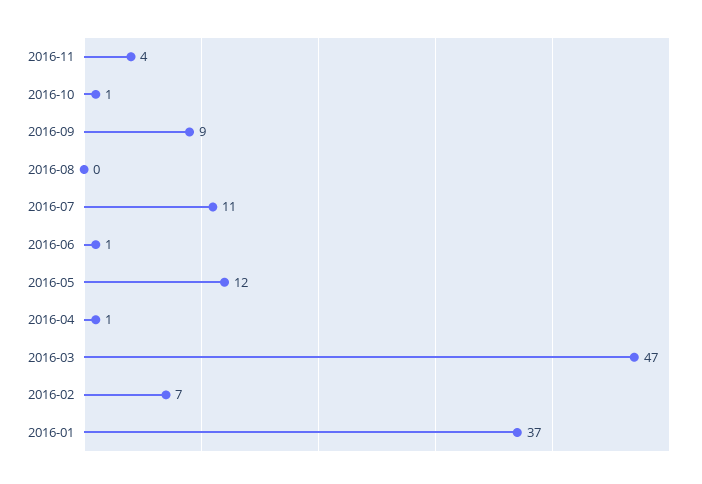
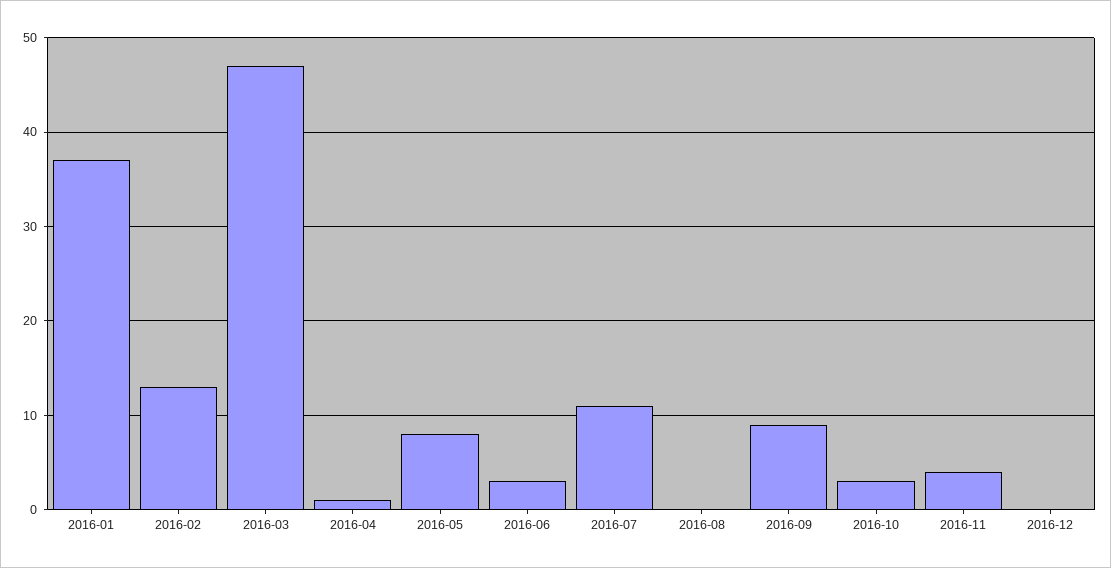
2016-10: 1 -> 3
2016-06: 1 -> 3
2016-05: 12 -> 8
2016-02: 7 -> 13
2016-12: none -> 0

